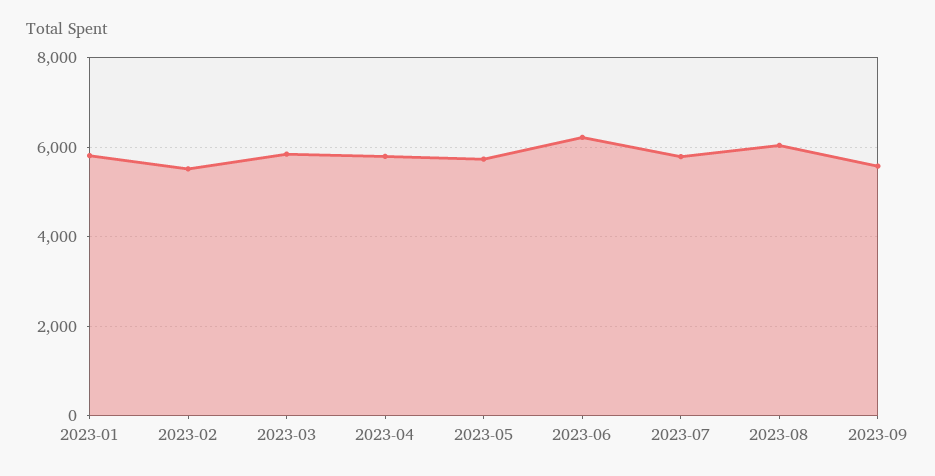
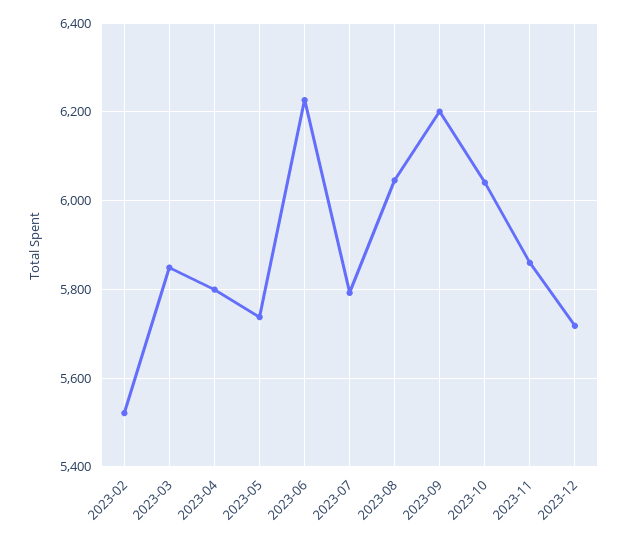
2023-01: 5800 -> none
2023-09: 5600 -> 6200
2023-10: none -> 6040
2023-11: none -> 5860
2023-12: none -> 5720

